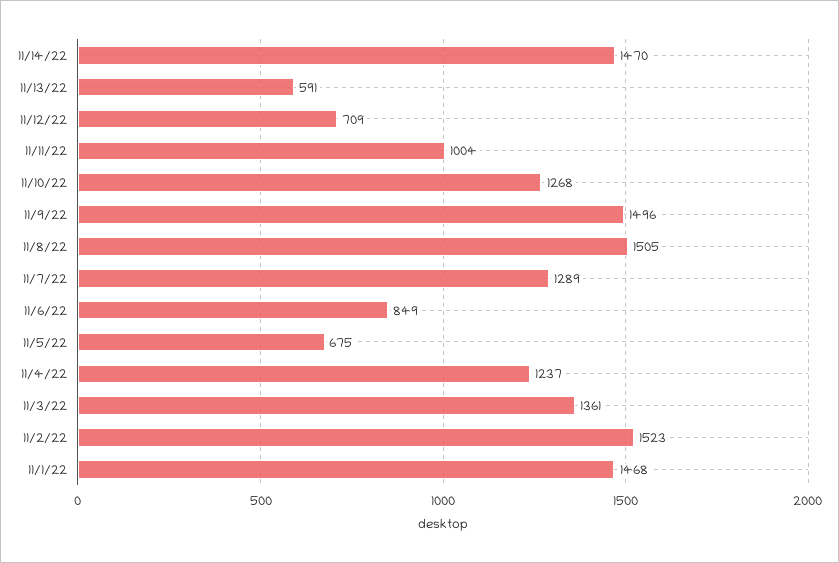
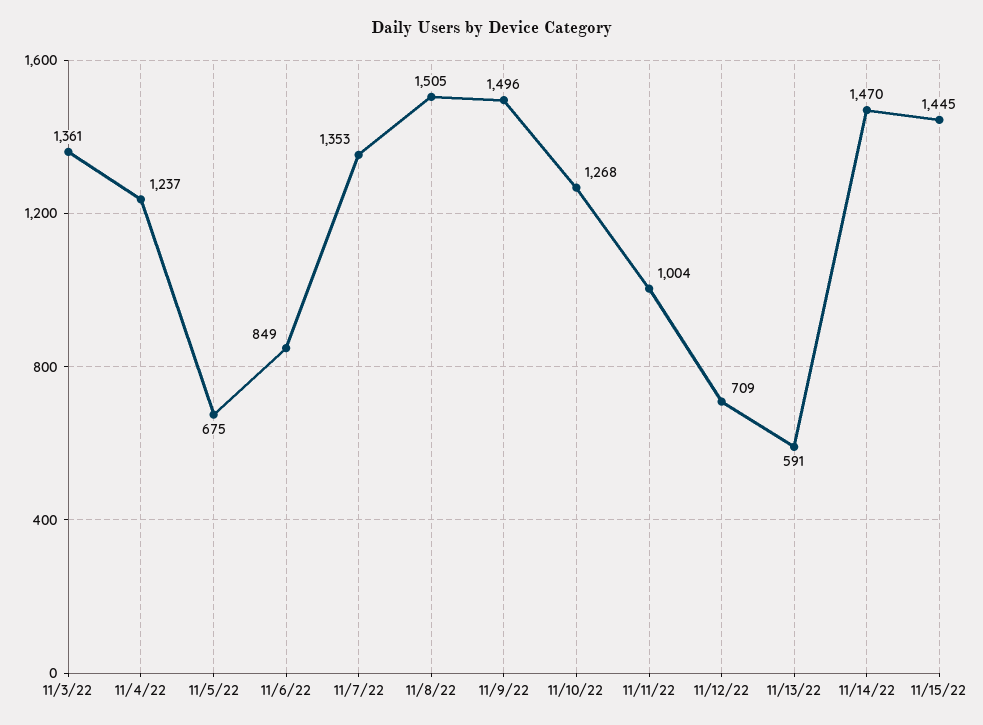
11/7/22: 1289 -> 1353
11/2/22: 1523 -> none
11/1/22: 1468 -> none
11/15/22: none -> 1445

